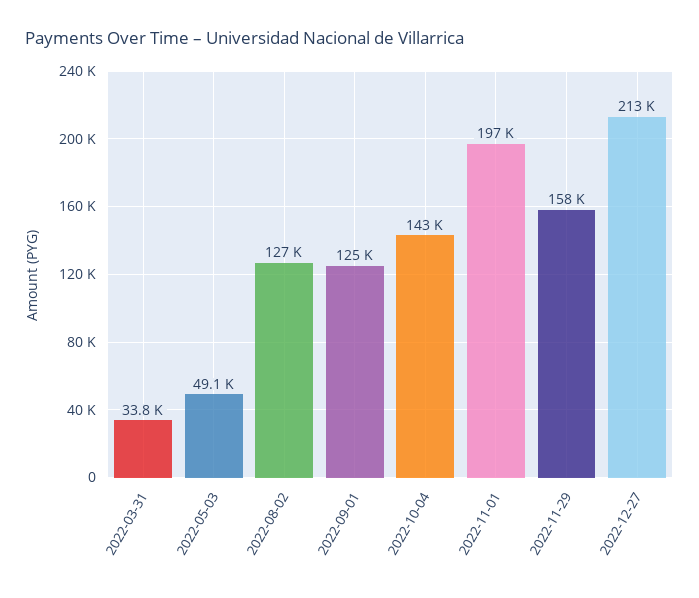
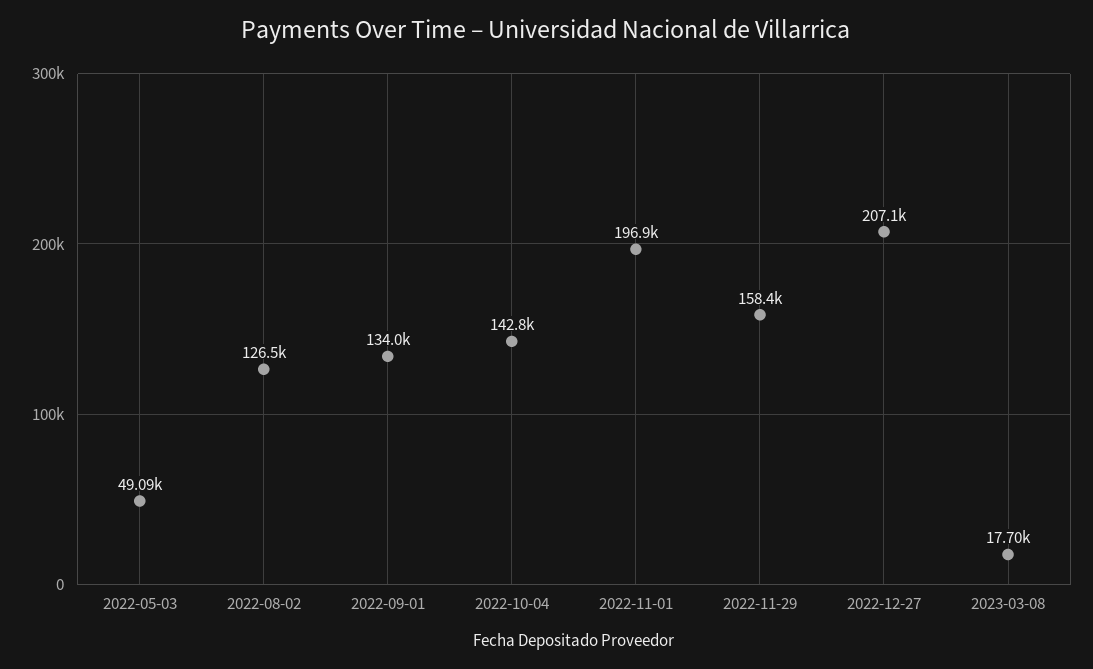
2022-03-31: 33800 -> none
2022-09-01: 125000 -> 134000
2022-12-27: 213000 -> 207100
2023-03-08: none -> 17700

